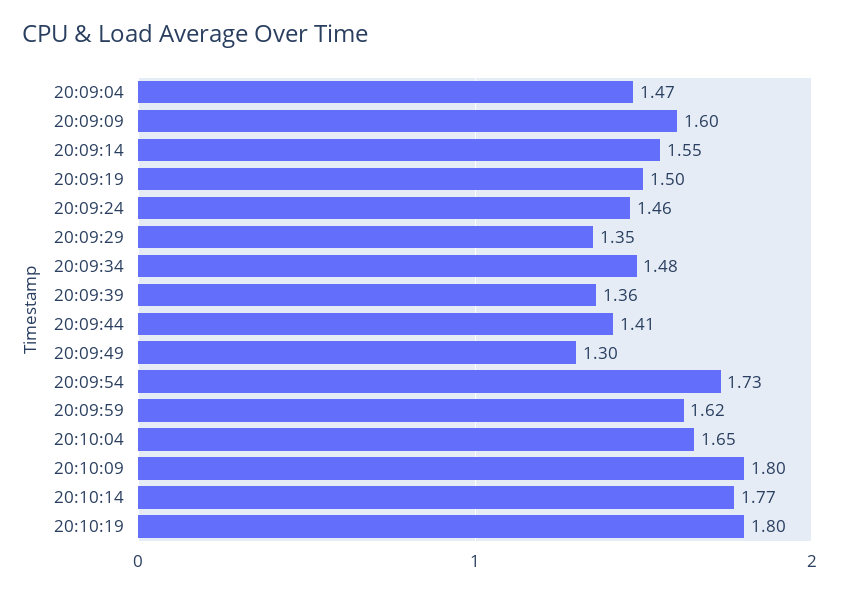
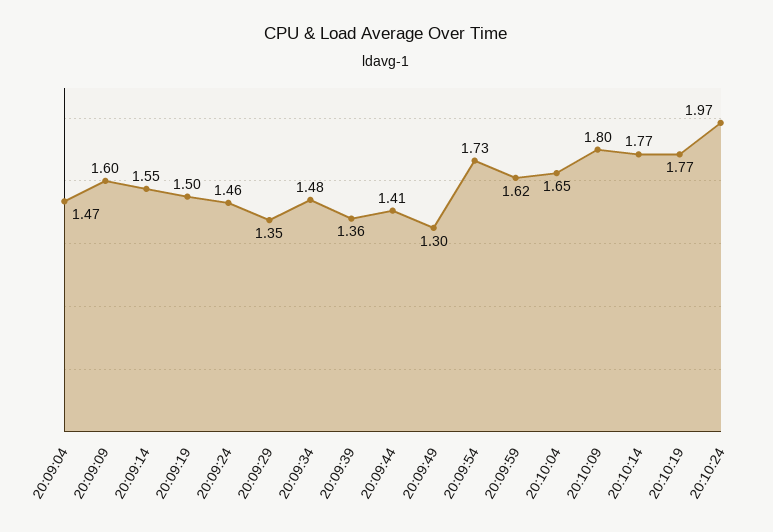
20:10:19: 1.8 -> 1.77
20:10:24: none -> 1.97

